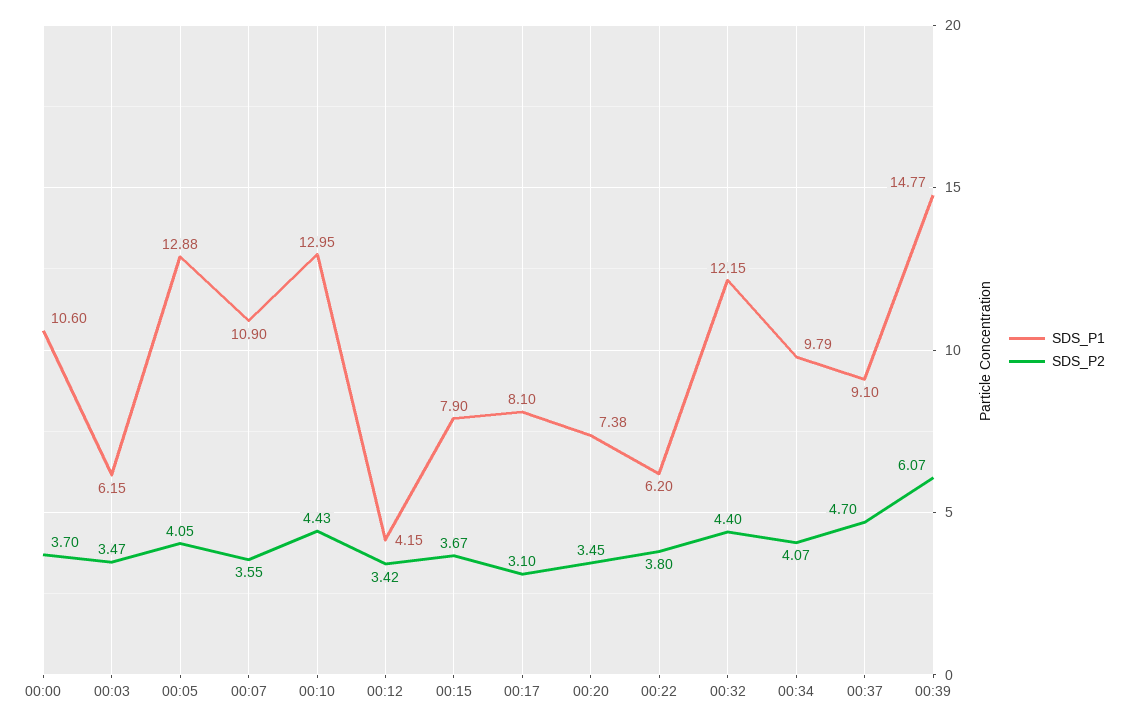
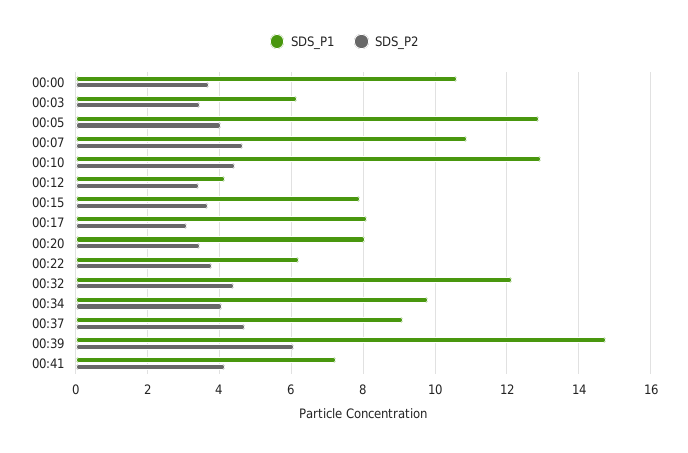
SDS_P2, 00:07: 3.55 -> 4.6
SDS_P1, 00:20: 7.38 -> 8
SDS_P1, 00:41: none -> 7.2
SDS_P2, 00:41: none -> 4.2

